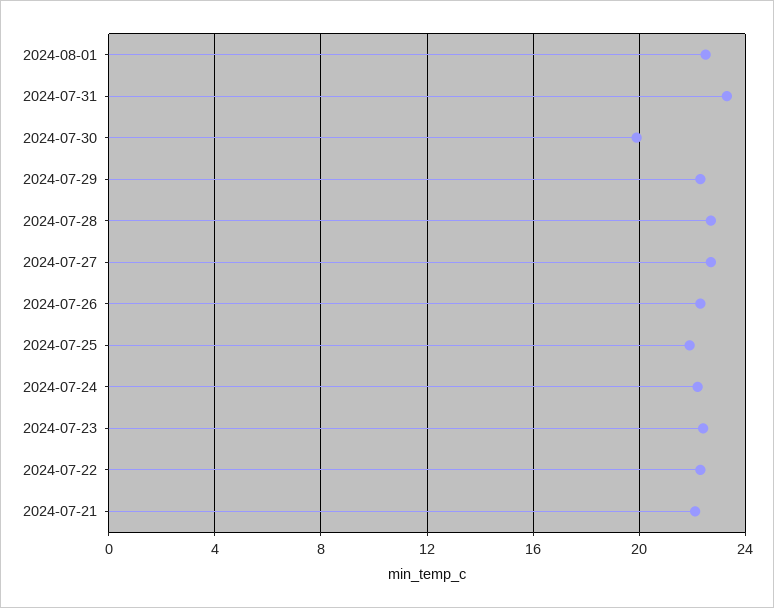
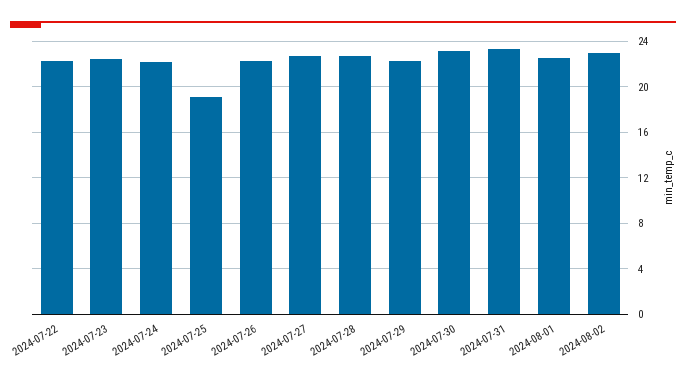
2024-07-30: 20 -> 23
2024-07-25: 22 -> 19
2024-07-21: 22 -> none
2024-08-02: none -> 23

